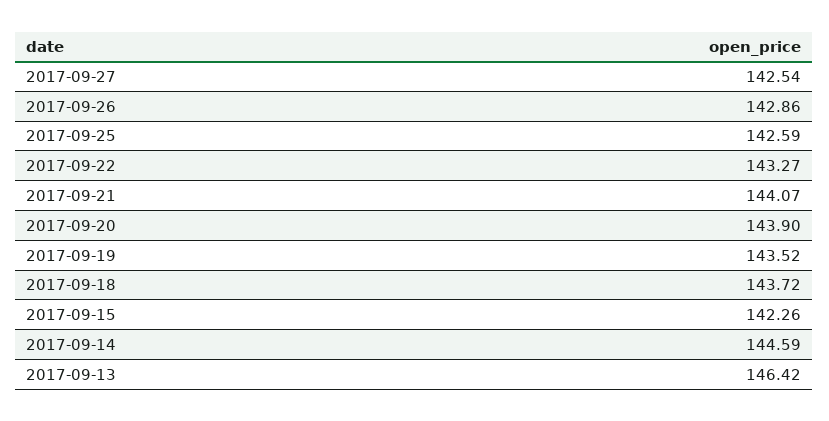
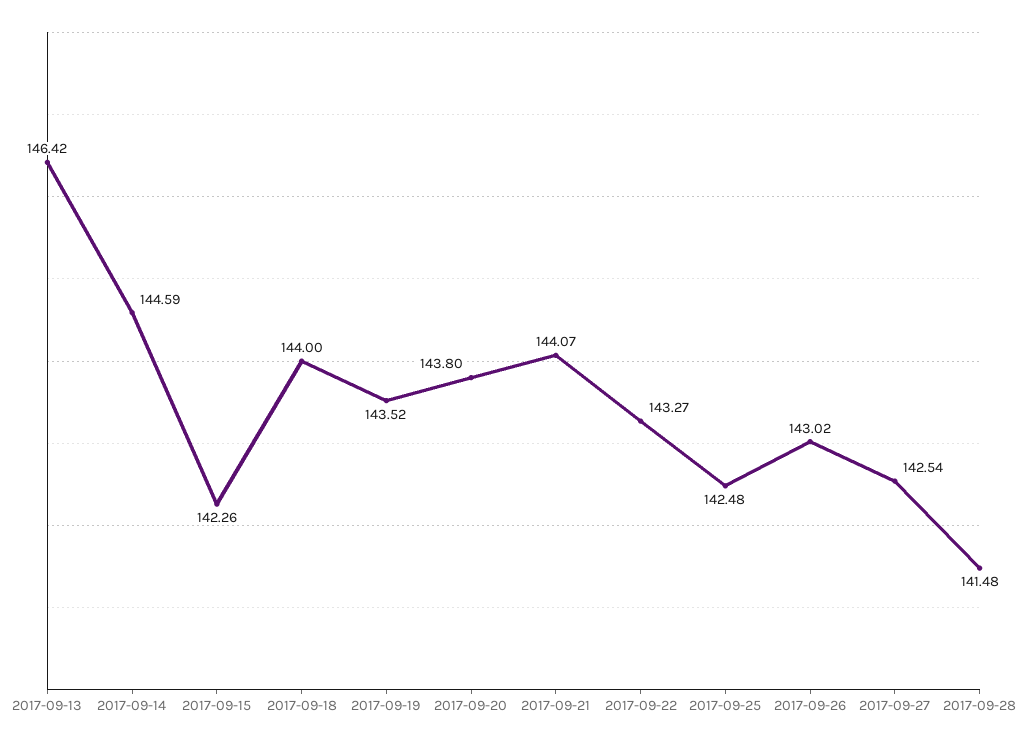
2017-09-26: 142.86 -> 143.02
2017-09-25: 142.59 -> 142.48
2017-09-20: 143.9 -> 143.8
2017-09-18: 143.72 -> 144
2017-09-28: none -> 141.48

